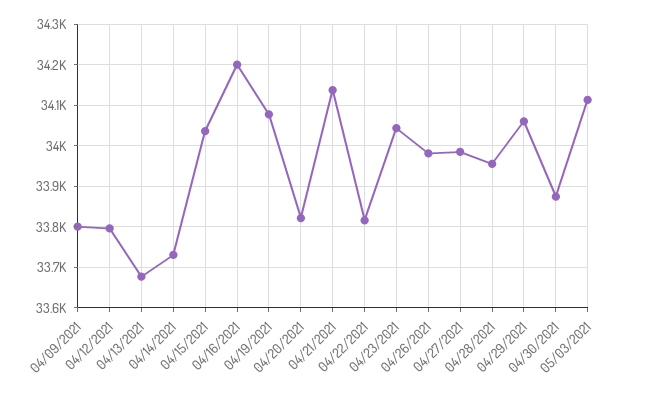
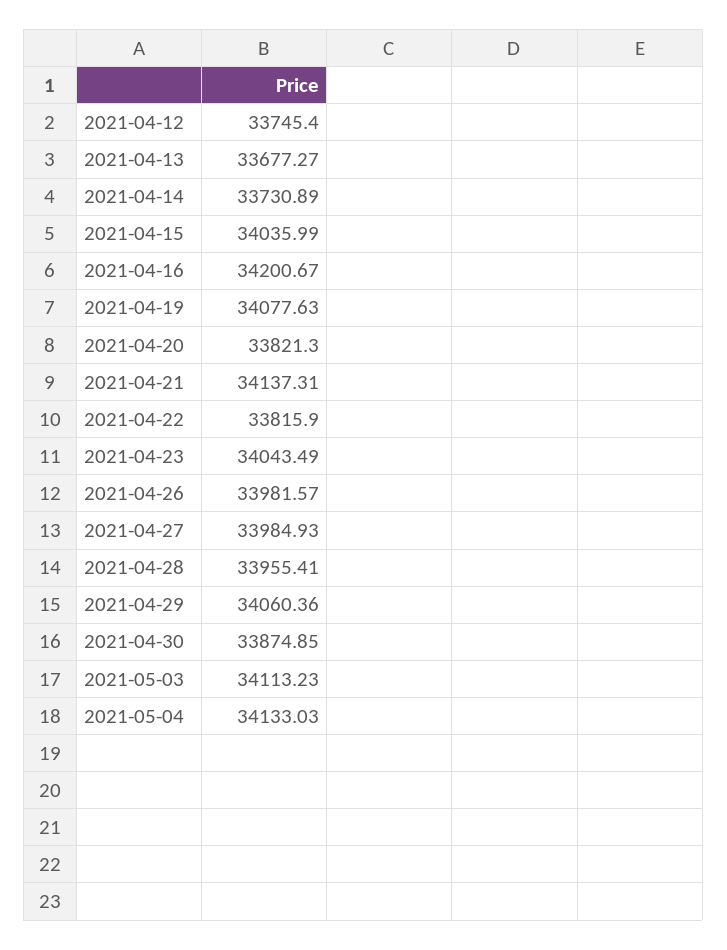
04/09/2021: 33800 -> none
04/12/2021: 33800 -> 33745.4
2021-05-04: none -> 34133.03

